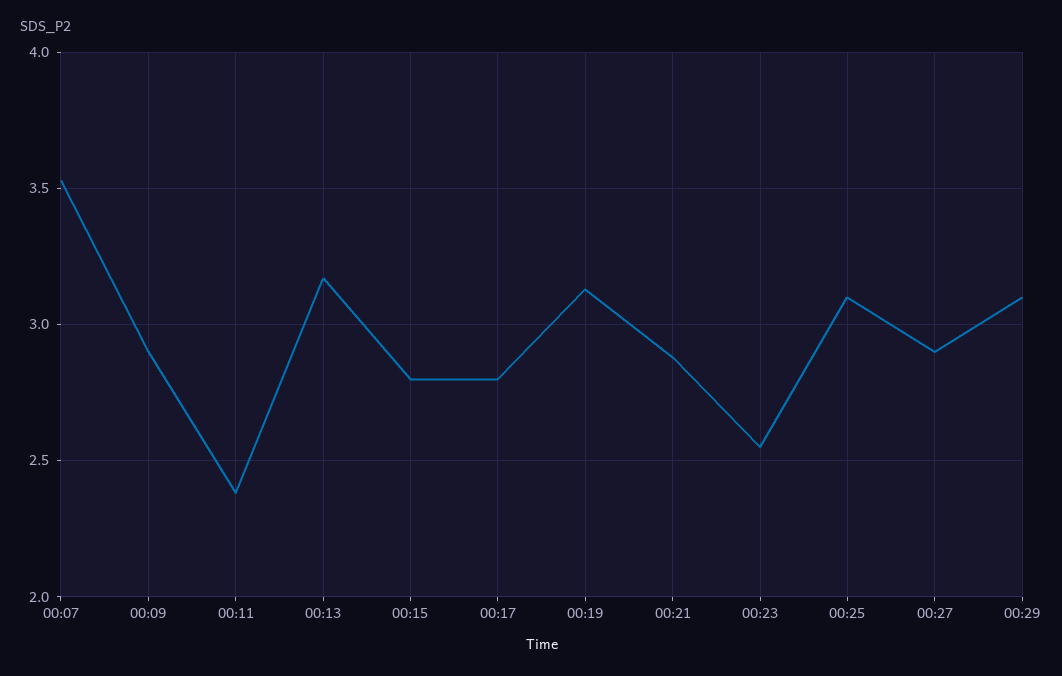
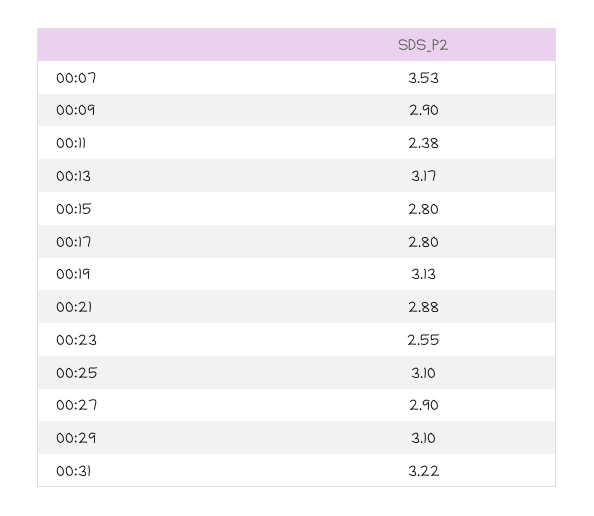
00:31: none -> 3.22

